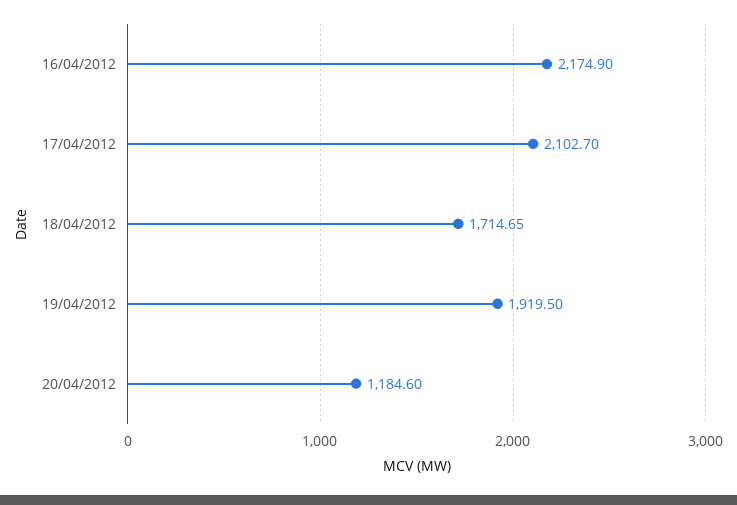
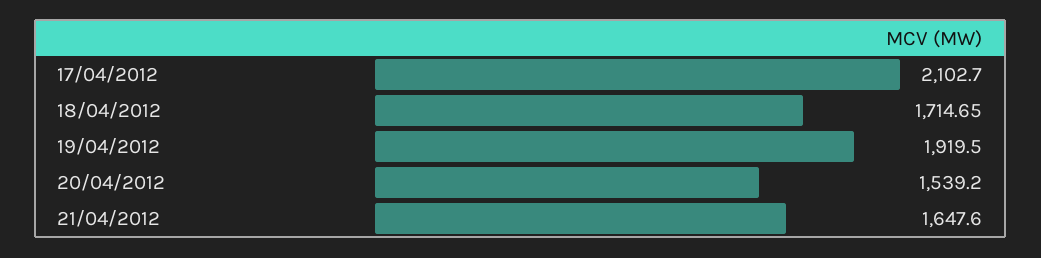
16/04/2012: 2174.9 -> none
20/04/2012: 1184.6 -> 1539.2
21/04/2012: none -> 1647.6

